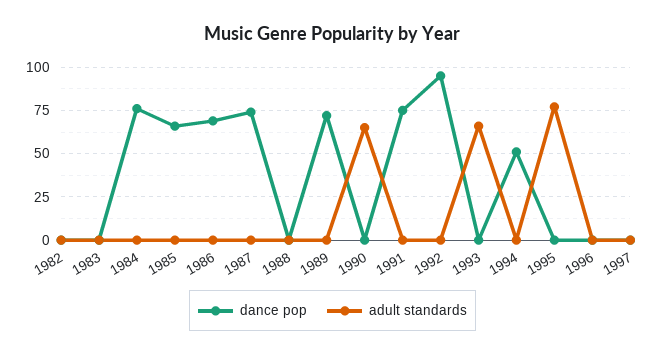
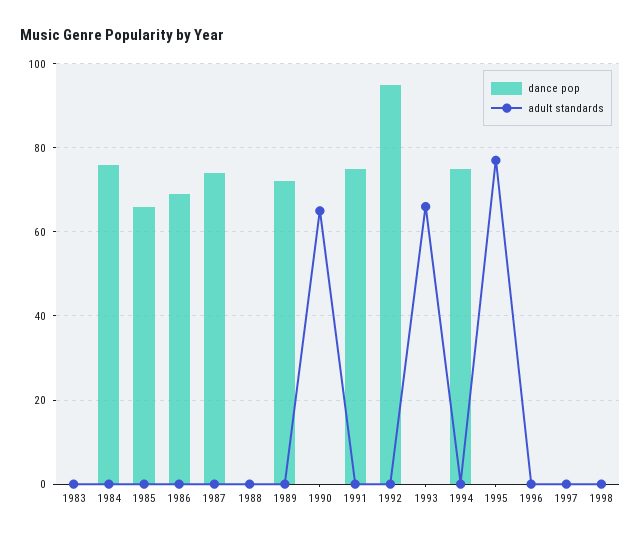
dance pop, 1982: 0 -> none
adult standards, 1982: 0 -> none
dance pop, 1994: 50 -> 75
dance pop, 1998: none -> 0
adult standards, 1998: none -> 0

